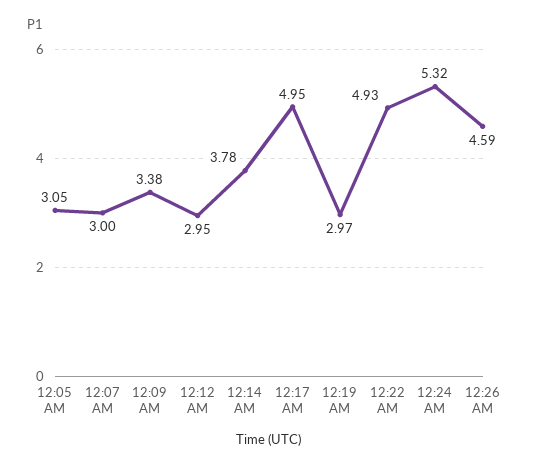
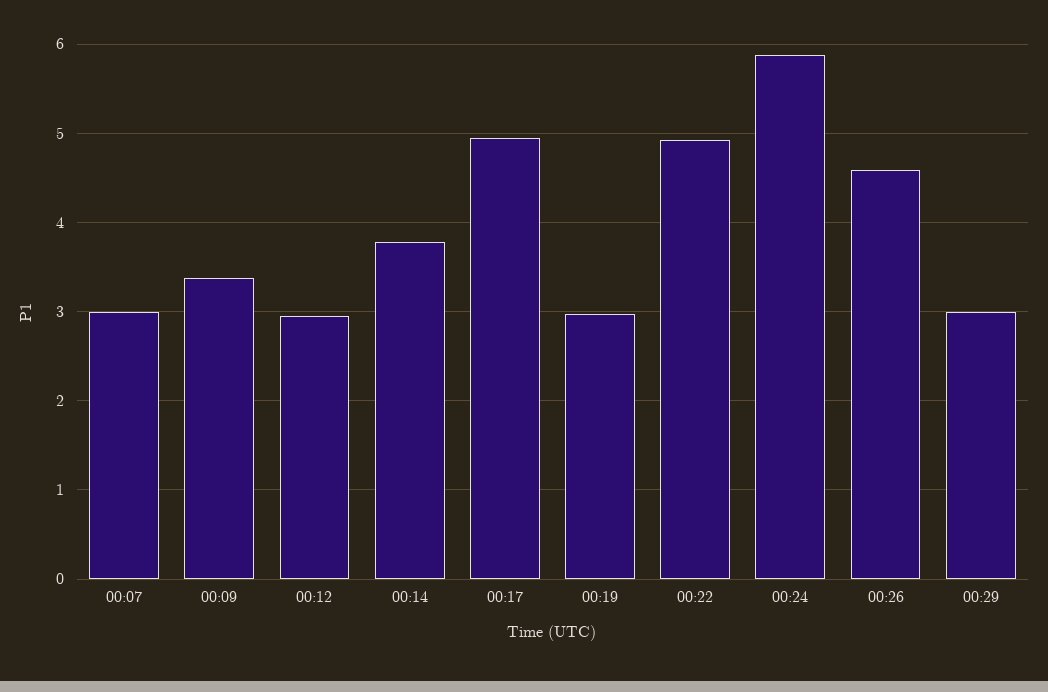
12:05 AM: 3.05 -> none
12:24 AM: 5.32 -> 5.9
00:29: none -> 3

